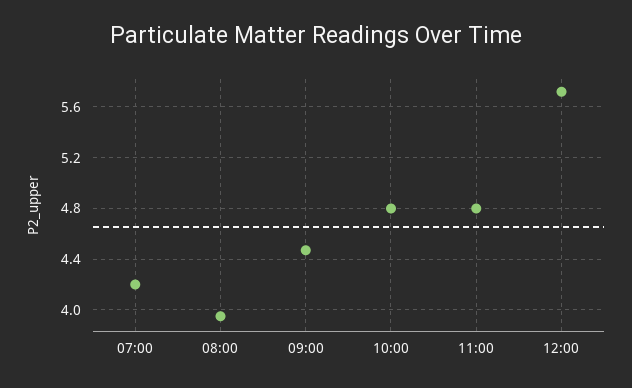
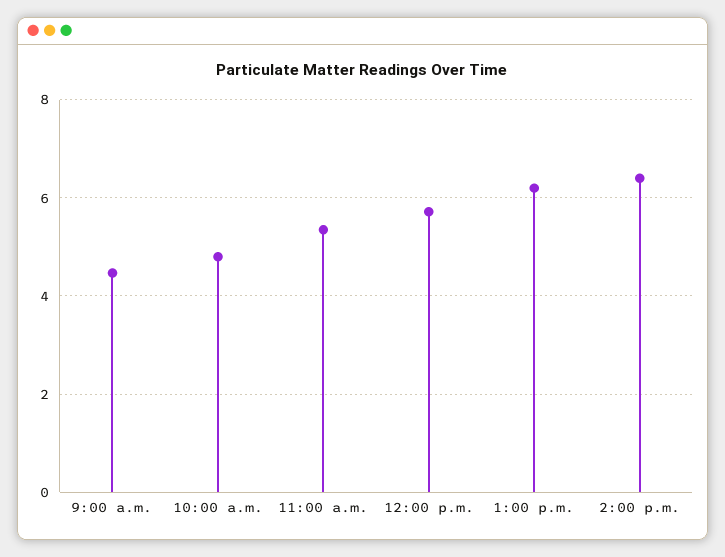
07:00: 4.2 -> none
08:00: 3.95 -> none
11:00: 4.8 -> 5.4
1:00 p.m.: none -> 6.2
2:00 p.m.: none -> 6.4

